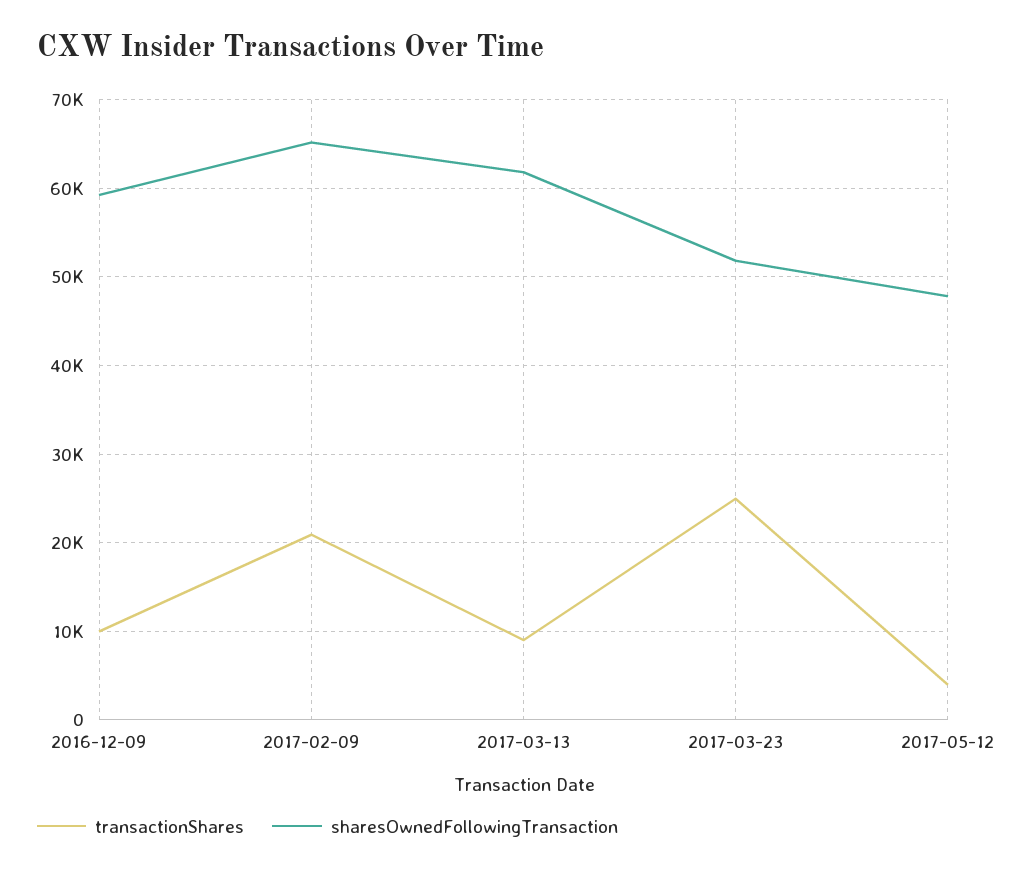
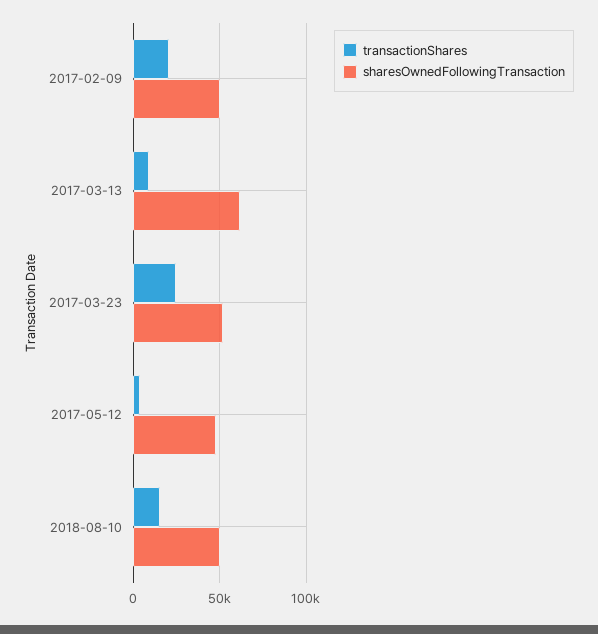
transactionShares, 2016-12-09: 10000 -> none
sharesOwnedFollowingTransaction, 2016-12-09: 59000 -> none
sharesOwnedFollowingTransaction, 2017-02-09: 65000 -> 50000
transactionShares, 2018-08-10: none -> 15000
sharesOwnedFollowingTransaction, 2018-08-10: none -> 50000

